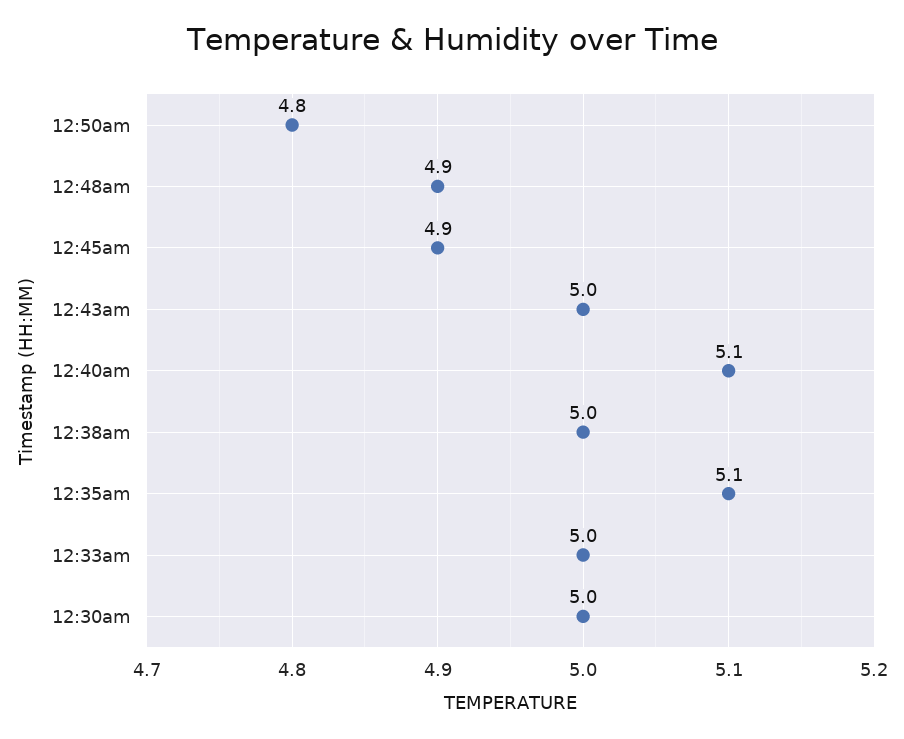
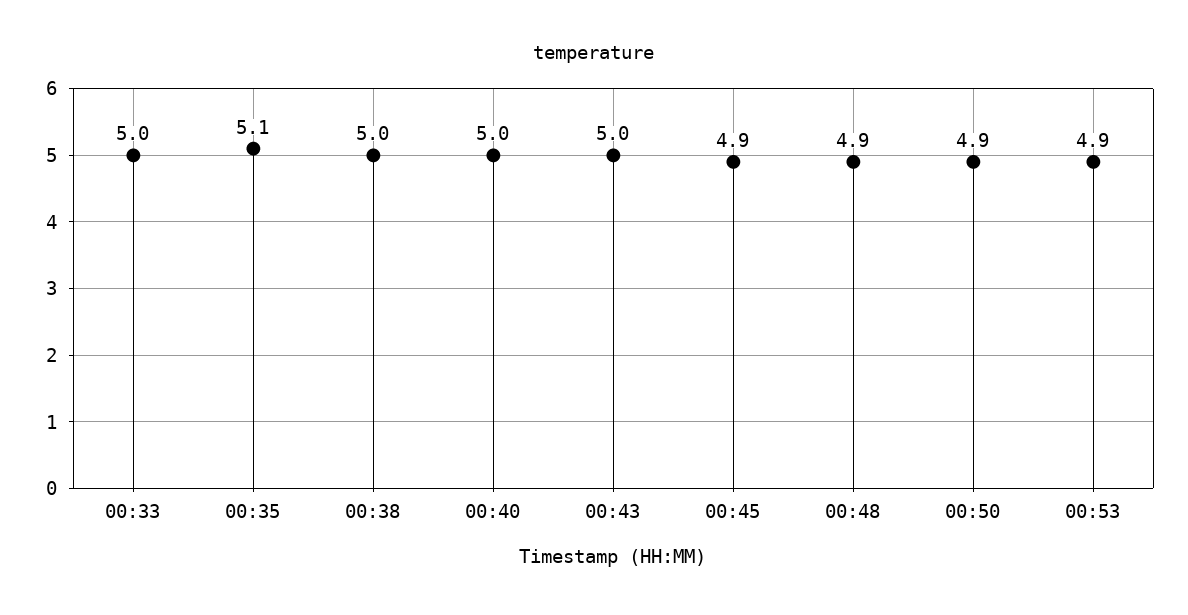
12:50am: 4.8 -> 4.9
12:40am: 5.1 -> 5
12:30am: 5 -> none
00:53: none -> 4.9

